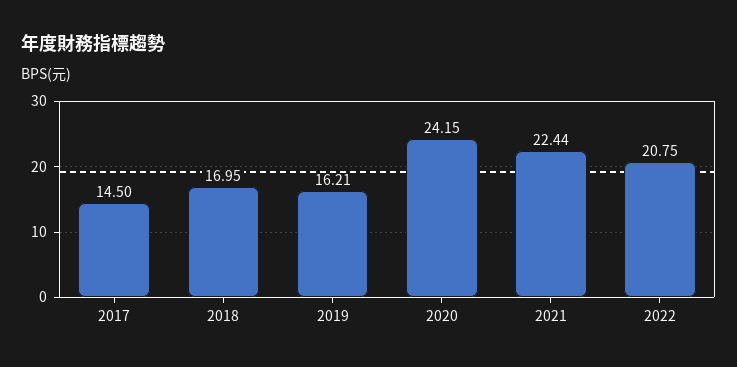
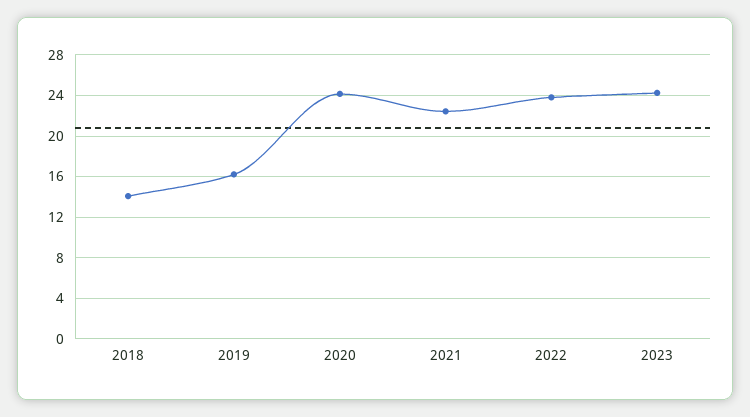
2017: 14.5 -> none
2018: 16.95 -> 14
2022: 20.75 -> 24
2023: none -> 24

